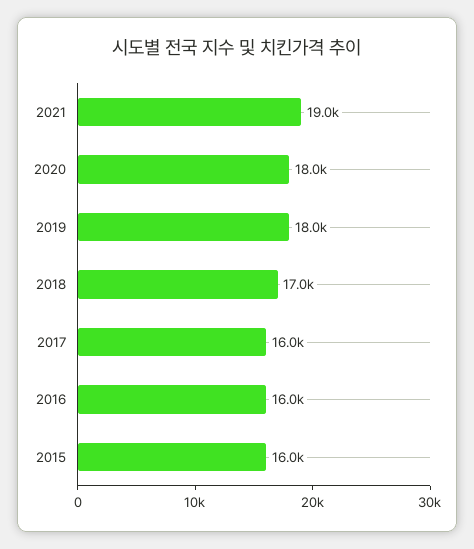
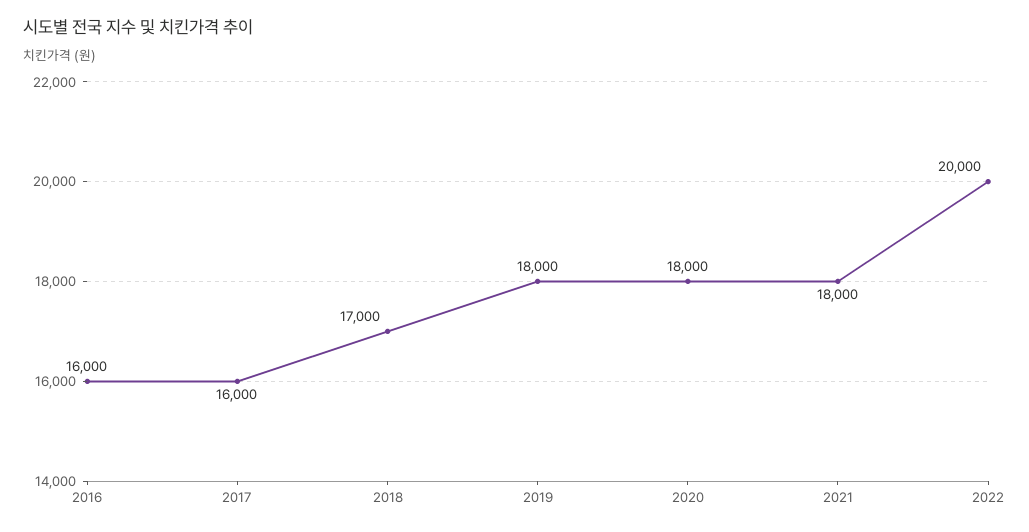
2021: 19000 -> 18000
2015: 16000 -> none
2022: none -> 20000

